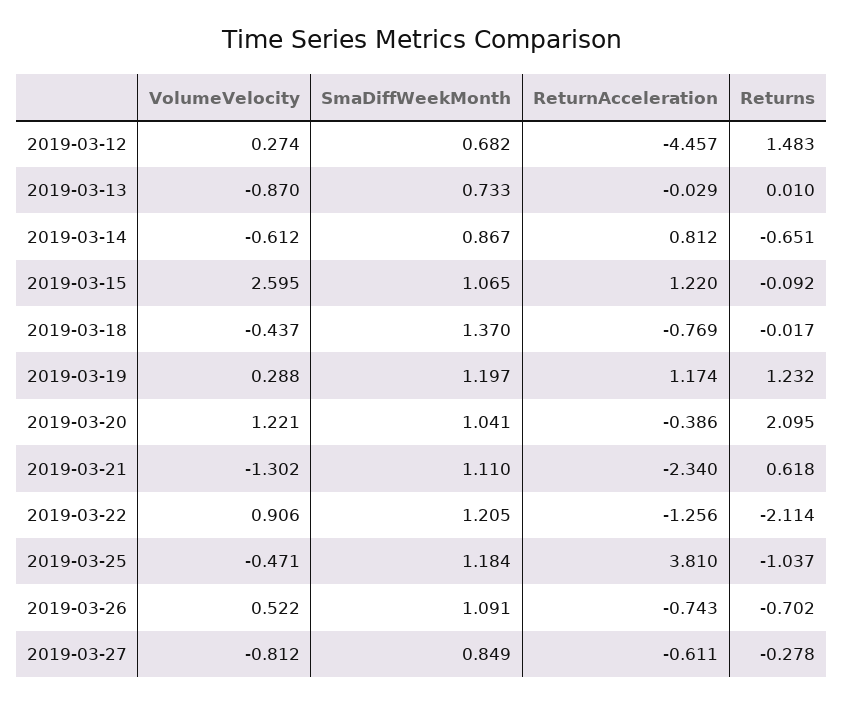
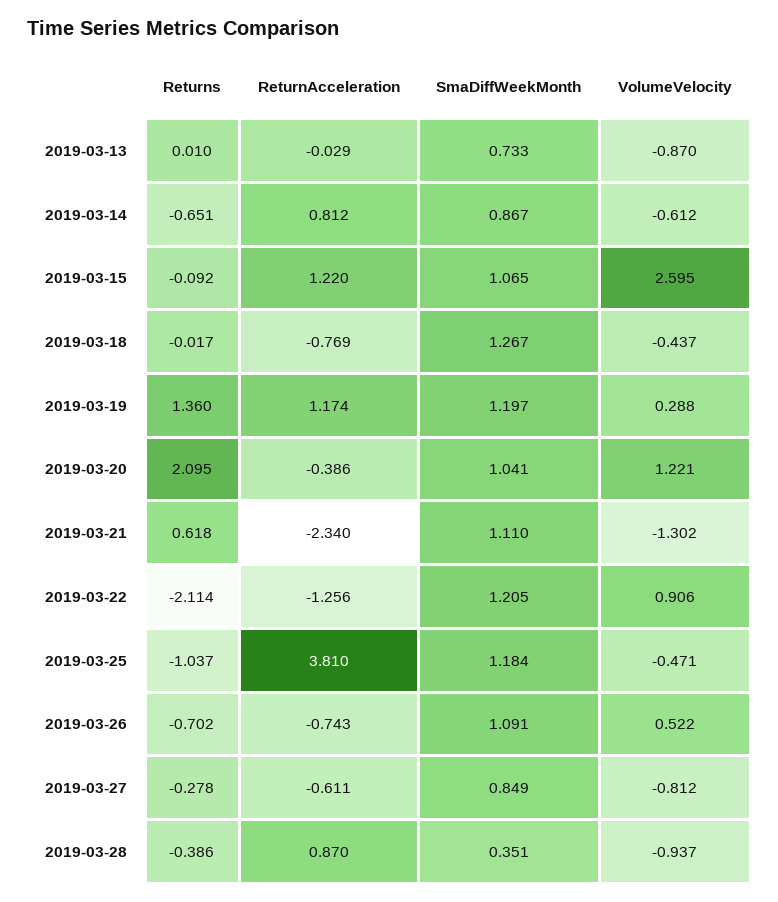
VolumeVelocity, 2019-03-12: 0.274 -> none
SmaDiffWeekMonth, 2019-03-12: 0.682 -> none
ReturnAcceleration, 2019-03-12: -4.457 -> none
Returns, 2019-03-12: 1.483 -> none
SmaDiffWeekMonth, 2019-03-18: 1.37 -> 1.267
Returns, 2019-03-19: 1.232 -> 1.36
Returns, 2019-03-28: none -> -0.386
ReturnAcceleration, 2019-03-28: none -> 0.87
SmaDiffWeekMonth, 2019-03-28: none -> 0.351
VolumeVelocity, 2019-03-28: none -> -0.937

